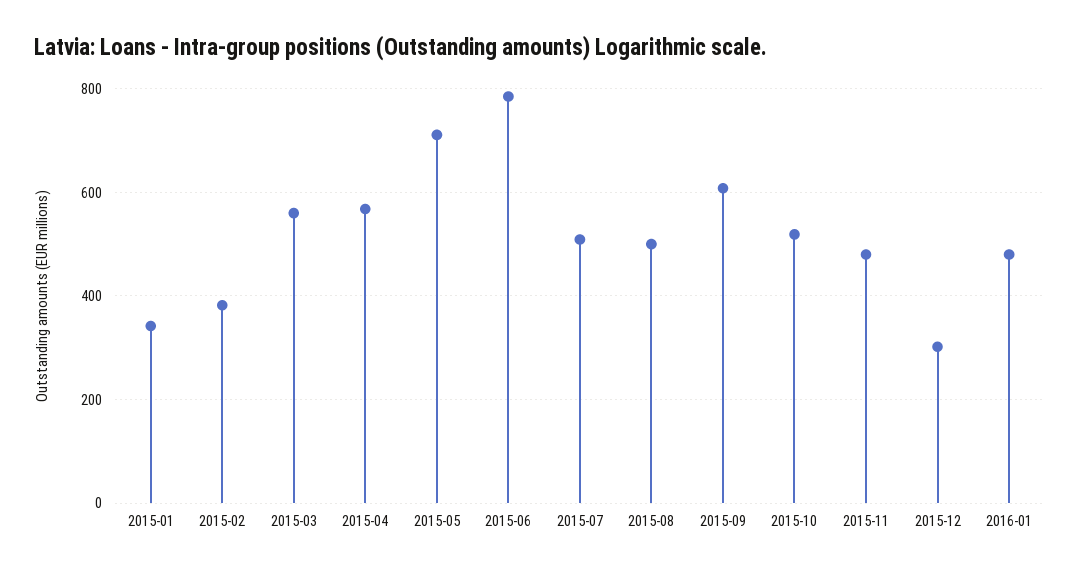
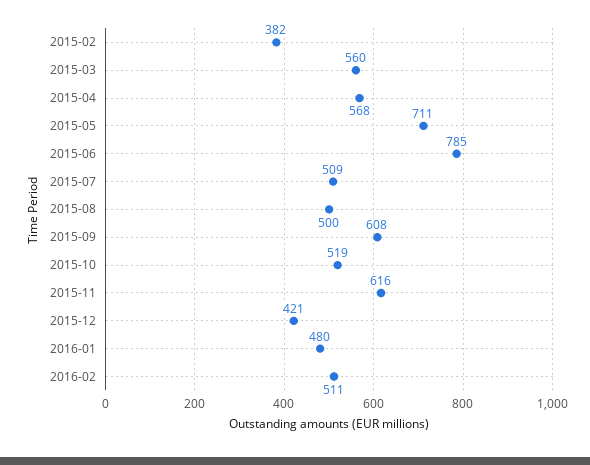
2015-01: 340 -> none
2015-11: 480 -> 616
2015-12: 300 -> 421
2016-02: none -> 511

